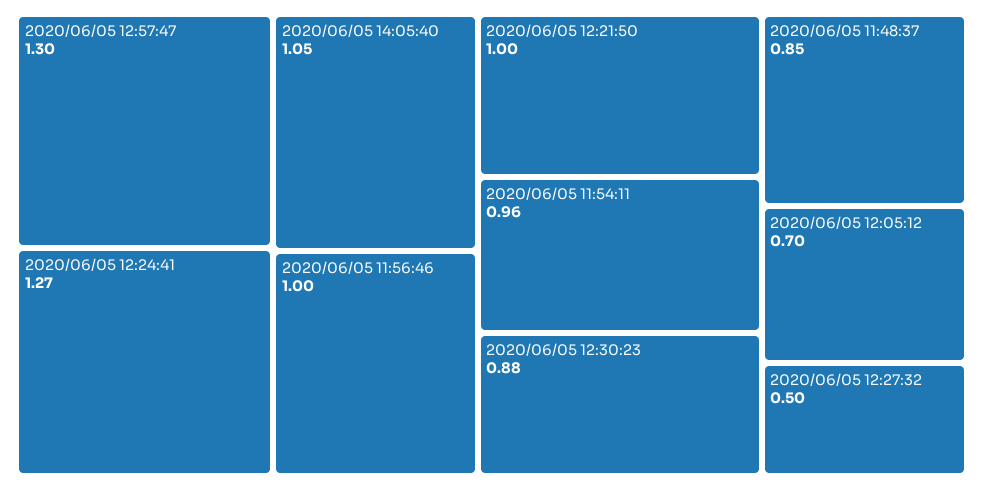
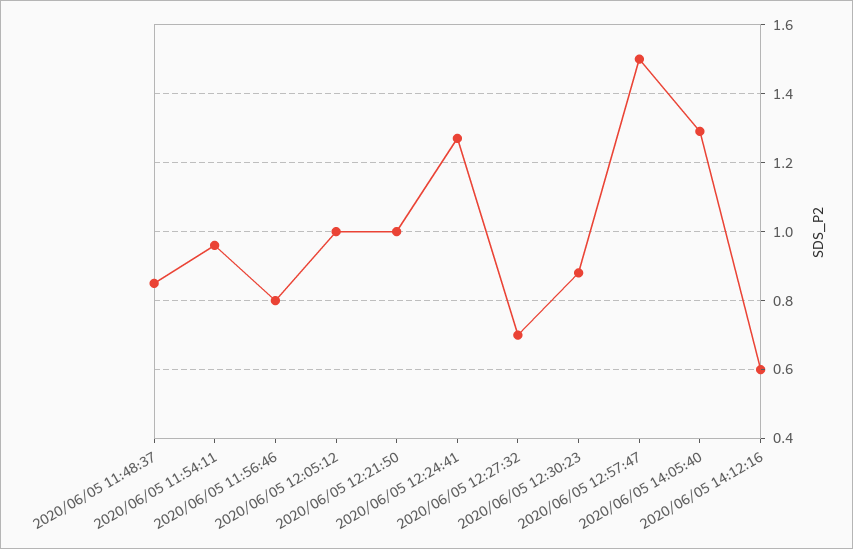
2020/06/05 12:57:47: 1.3 -> 1.5
2020/06/05 14:05:40: 1.05 -> 1.3
2020/06/05 11:56:46: 1 -> 0.8
2020/06/05 12:05:12: 0.7 -> 1
2020/06/05 12:27:32: 0.5 -> 0.7
2020/06/05 14:12:16: none -> 0.6

